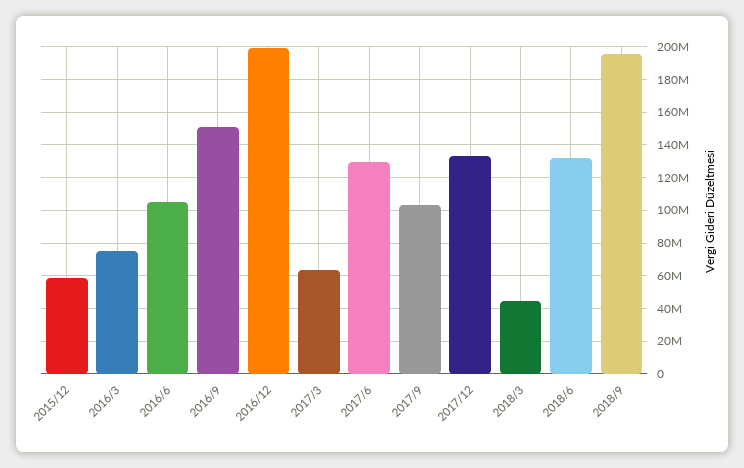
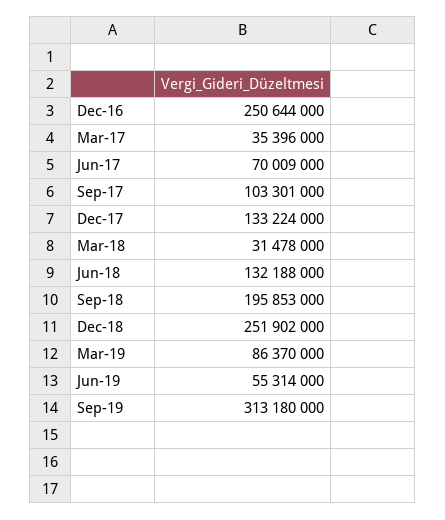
2015/12: 60000000 -> none
2016/3: 75000000 -> none
2016/6: 105000000 -> none
2016/9: 150000000 -> none
2016/12: 200000000 -> 250644000
2017/3: 65000000 -> 35396000
2017/6: 130000000 -> 70009000
2018/3: 45000000 -> 31478000
Dec-18: none -> 251902000
Mar-19: none -> 86370000
Jun-19: none -> 55314000
Sep-19: none -> 313180000

